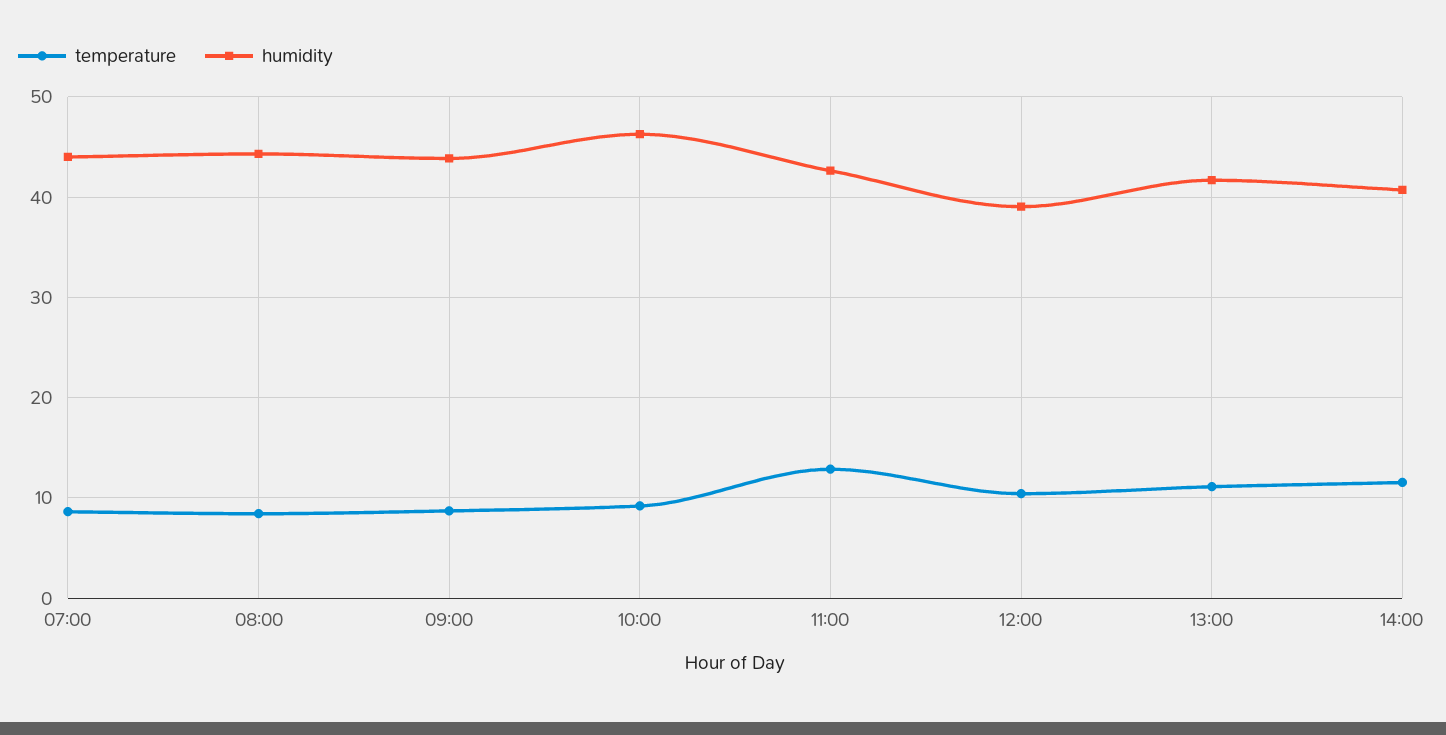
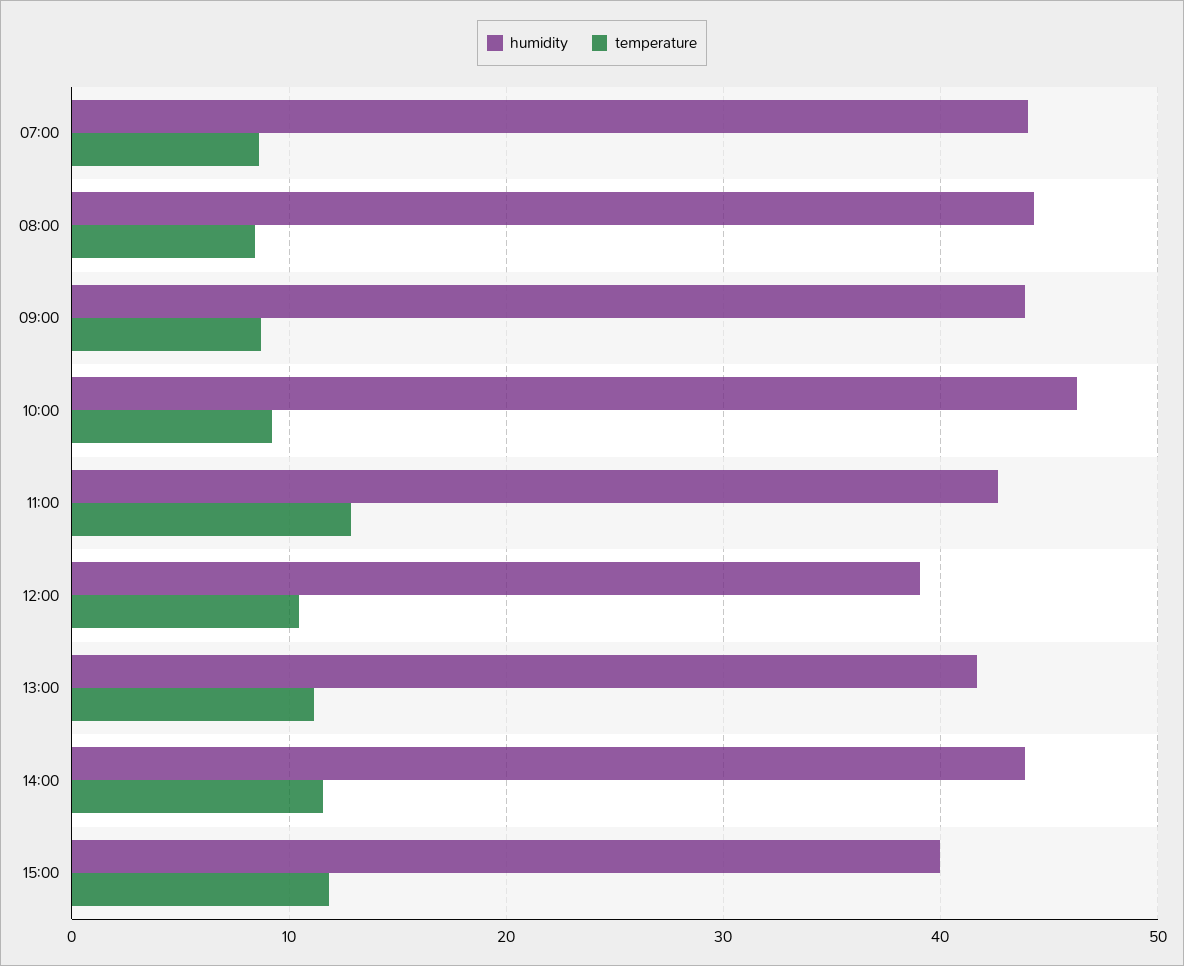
humidity, 14:00: 41 -> 44
humidity, 15:00: none -> 40
temperature, 15:00: none -> 12

